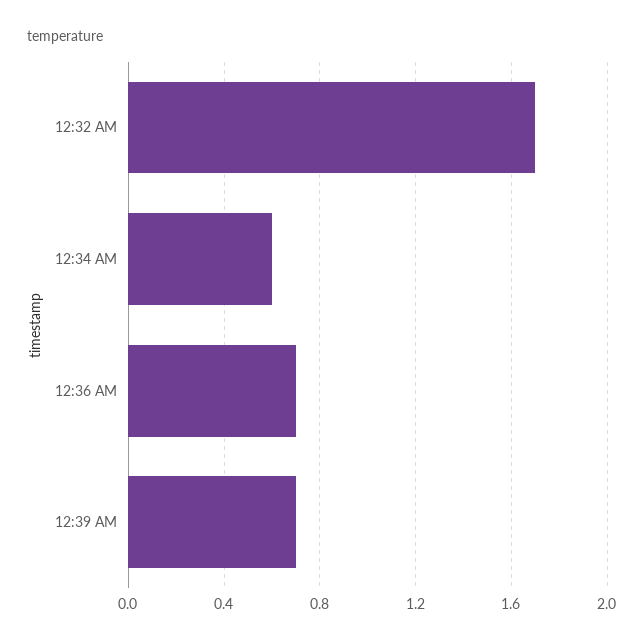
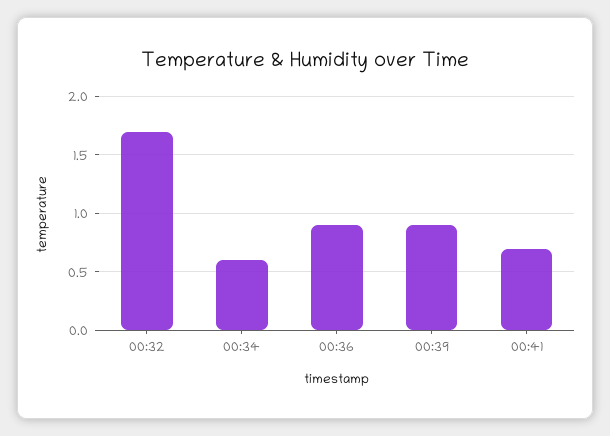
12:36 AM: 0.7 -> 0.9
12:39 AM: 0.7 -> 0.9
00:41: none -> 0.7

